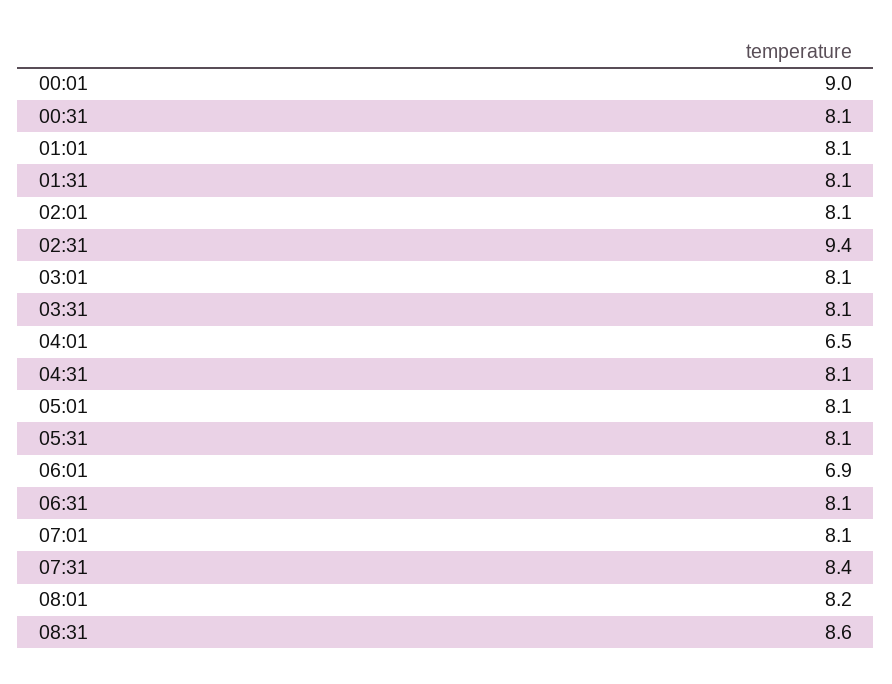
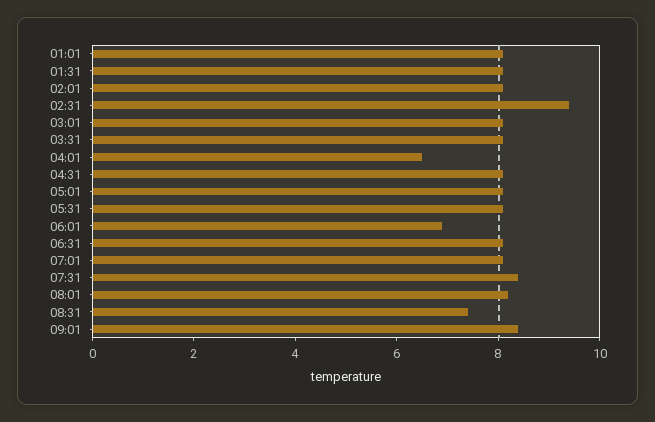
00:01: 9 -> none
00:31: 8.1 -> none
08:31: 8.6 -> 7.5
09:01: none -> 8.5

